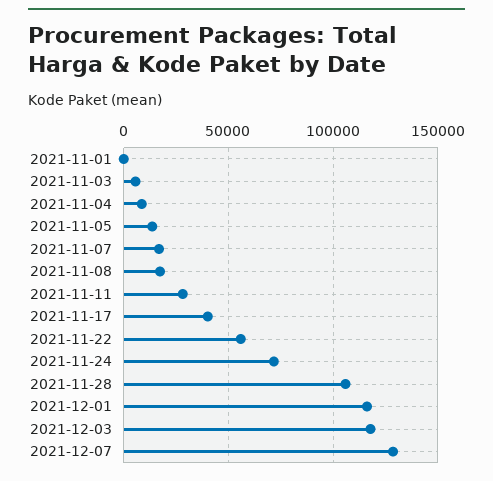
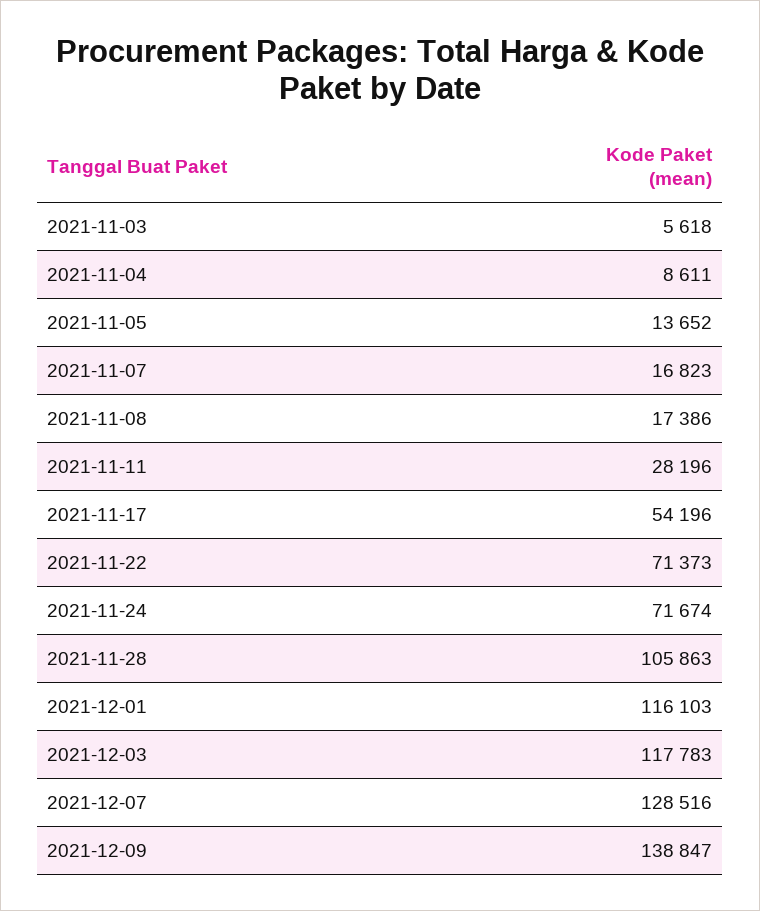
2021-11-01: 0 -> none
2021-11-17: 40000 -> 54196
2021-11-22: 55000 -> 71373
2021-12-09: none -> 138847

